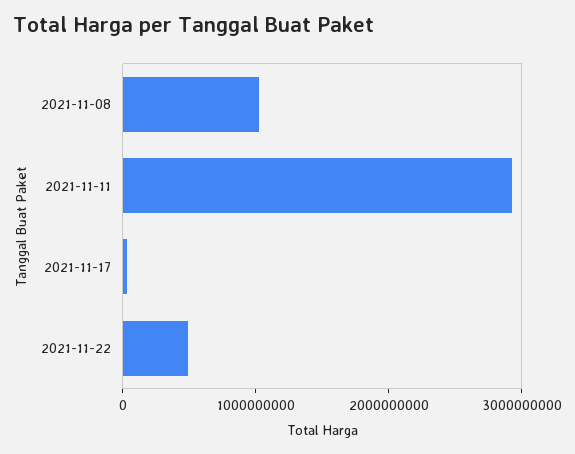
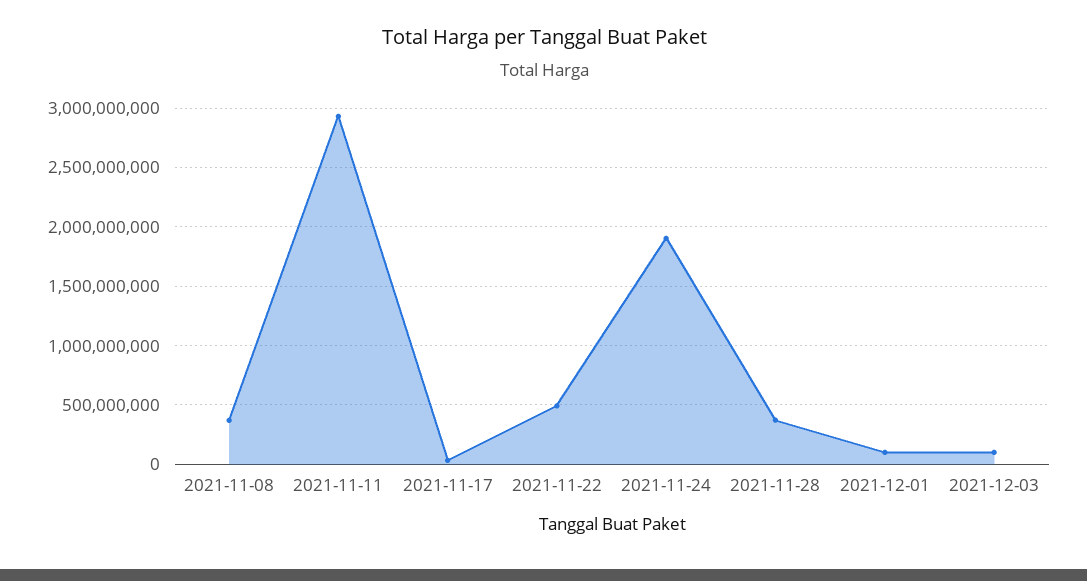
2021-11-08: 1000000000 -> 400000000
2021-11-24: none -> 1900000000
2021-11-28: none -> 400000000
2021-12-01: none -> 100000000
2021-12-03: none -> 100000000

